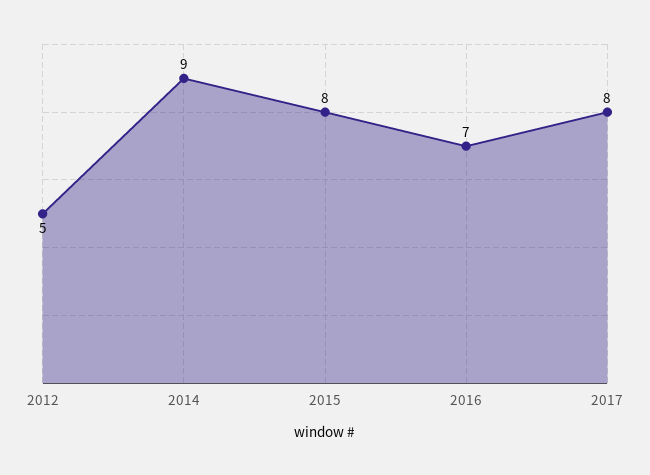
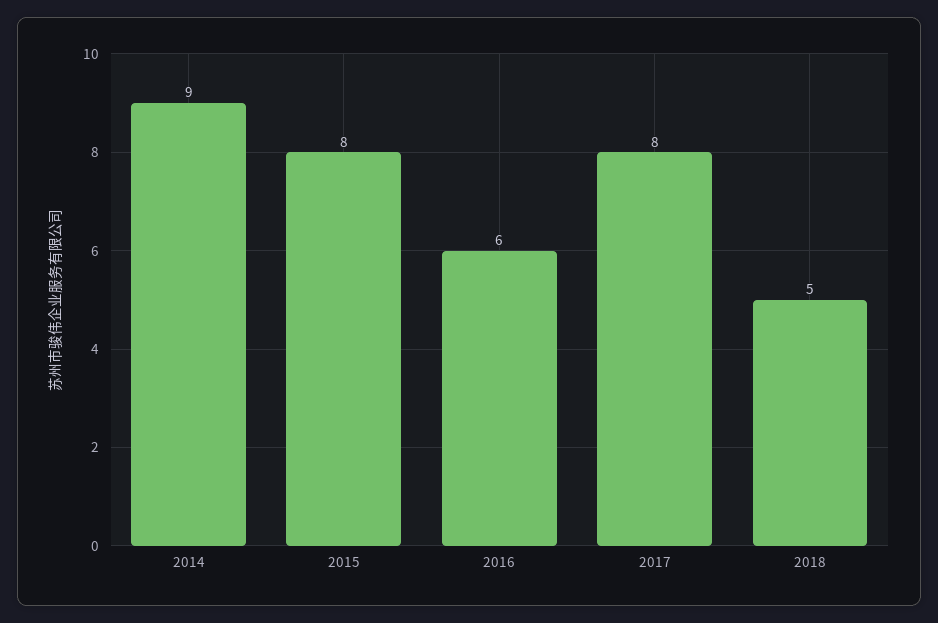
2012: 5 -> none
2016: 7 -> 6
2018: none -> 5

